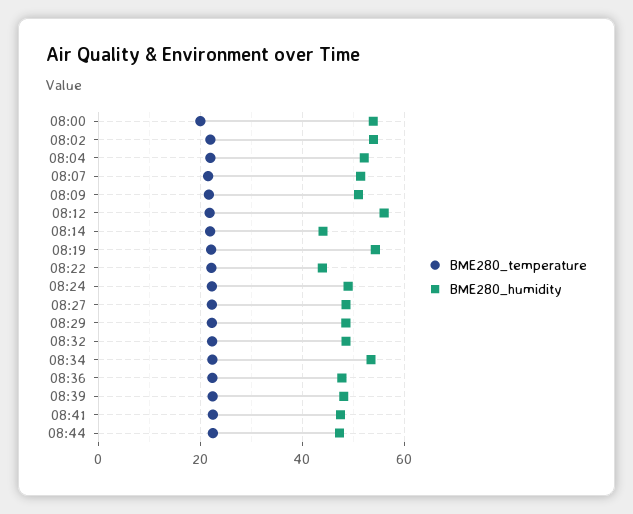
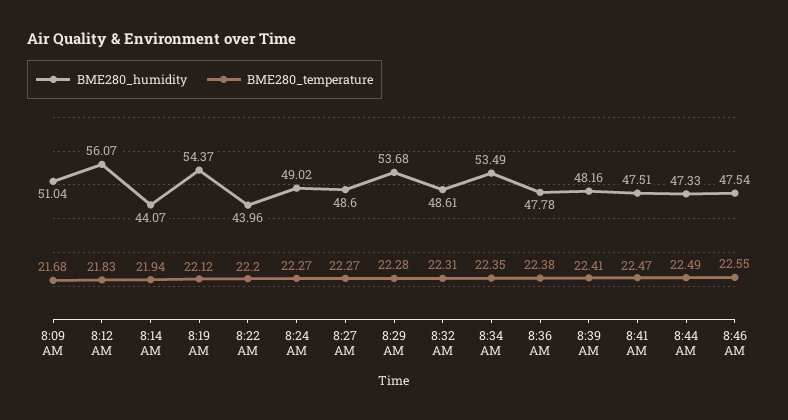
BME280_temperature, 08:00: 20 -> none
BME280_humidity, 08:00: 54 -> none
BME280_temperature, 08:02: 22 -> none
BME280_humidity, 08:02: 54 -> none
BME280_temperature, 08:04: 22 -> none
BME280_humidity, 08:04: 52 -> none
BME280_temperature, 08:07: 22 -> none
BME280_humidity, 08:07: 52 -> none
BME280_humidity, 08:29: 48 -> 53.68
BME280_humidity, 8:46 AM: none -> 47.54
BME280_temperature, 8:46 AM: none -> 22.55

